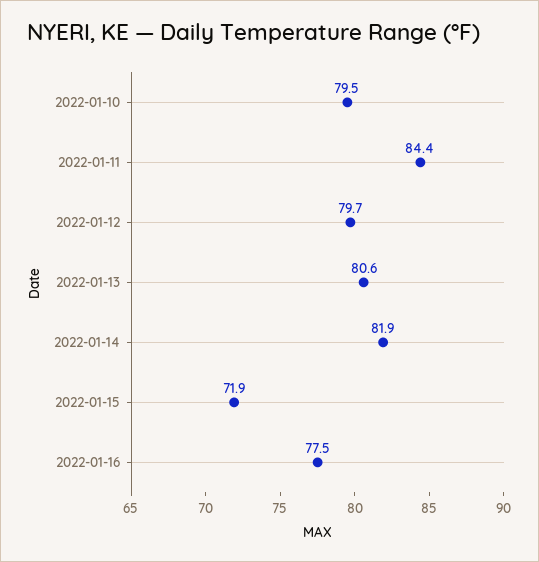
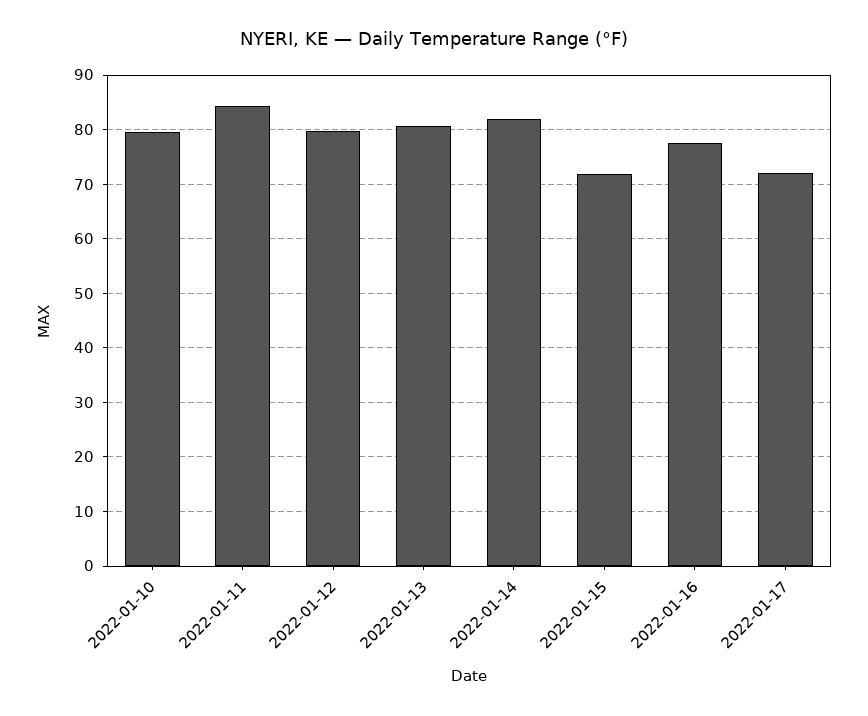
2022-01-17: none -> 72

